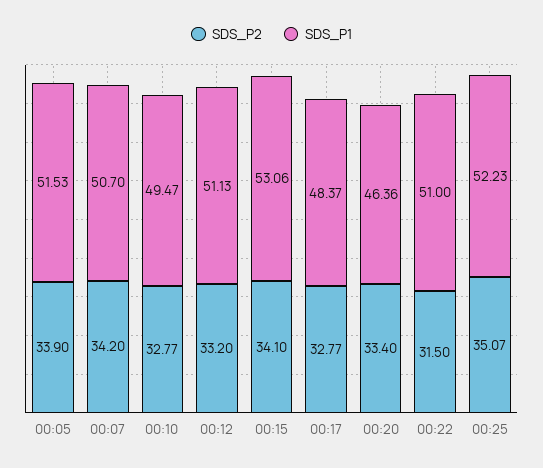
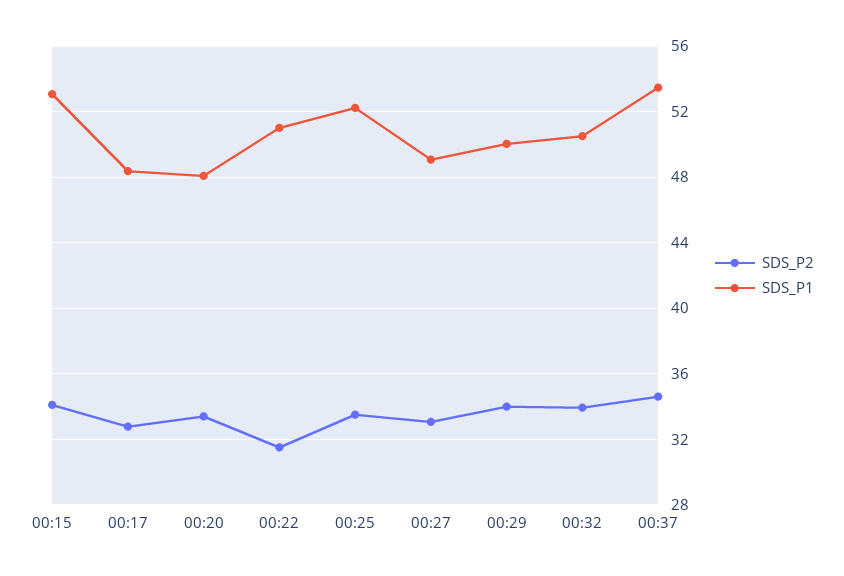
SDS_P2, 00:05: 33.9 -> none
SDS_P1, 00:05: 51.53 -> none
SDS_P2, 00:07: 34.2 -> none
SDS_P1, 00:07: 50.7 -> none
SDS_P2, 00:10: 32.77 -> none
SDS_P1, 00:10: 49.47 -> none
SDS_P2, 00:12: 33.2 -> none
SDS_P1, 00:12: 51.13 -> none
SDS_P1, 00:20: 46.36 -> 48
SDS_P2, 00:25: 35.07 -> 33.5
SDS_P2, 00:27: none -> 33
SDS_P1, 00:27: none -> 49
SDS_P2, 00:29: none -> 34
SDS_P1, 00:29: none -> 50
SDS_P2, 00:32: none -> 34
SDS_P1, 00:32: none -> 50.5
SDS_P2, 00:37: none -> 34.5
SDS_P1, 00:37: none -> 53.5

